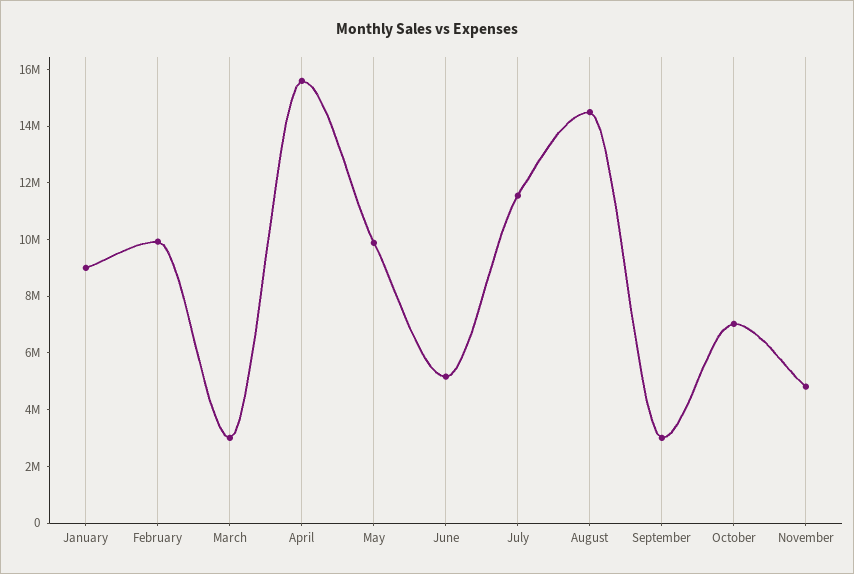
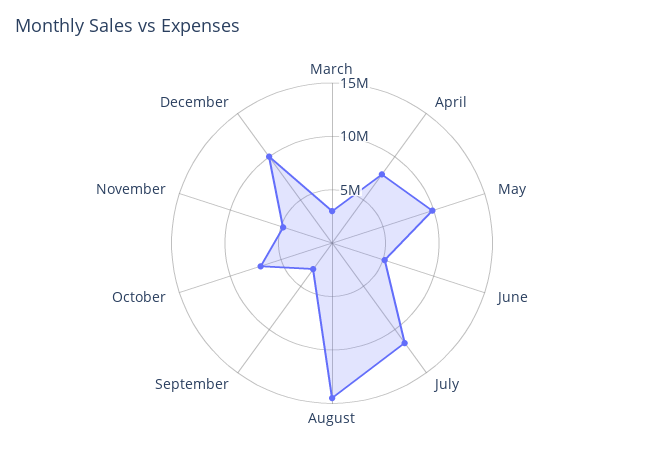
January: 9000000 -> none
February: 10000000 -> none
April: 15500000 -> 8000000
December: none -> 10000000

